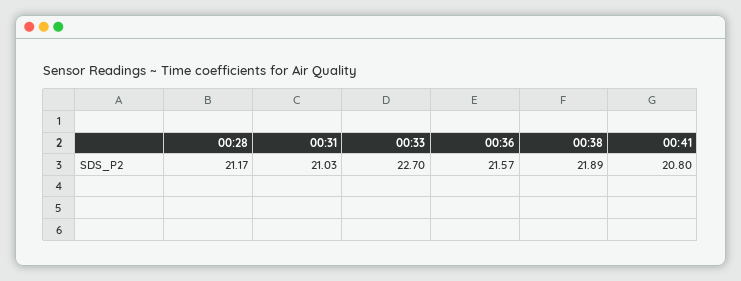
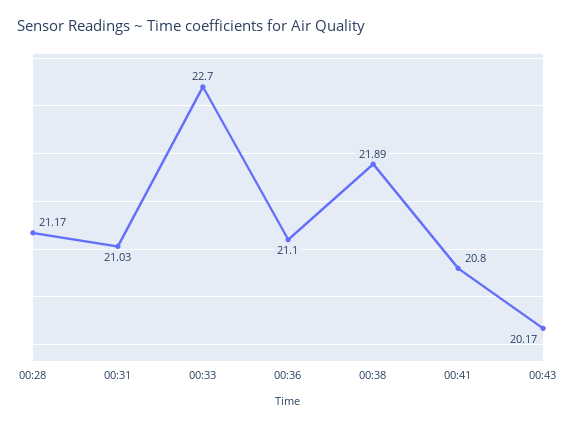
00:36: 21.57 -> 21.1
00:43: none -> 20.17

